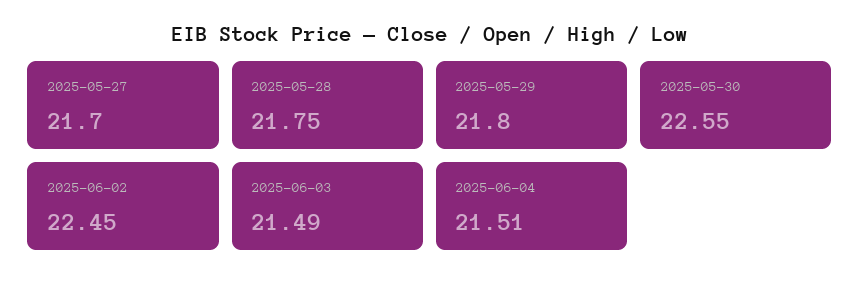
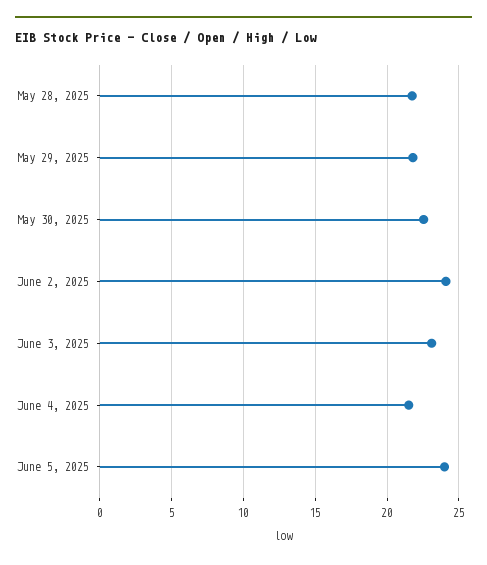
2025-05-27: 21.7 -> none
2025-06-02: 22.45 -> 24
2025-06-03: 21.49 -> 23
June 5, 2025: none -> 24

